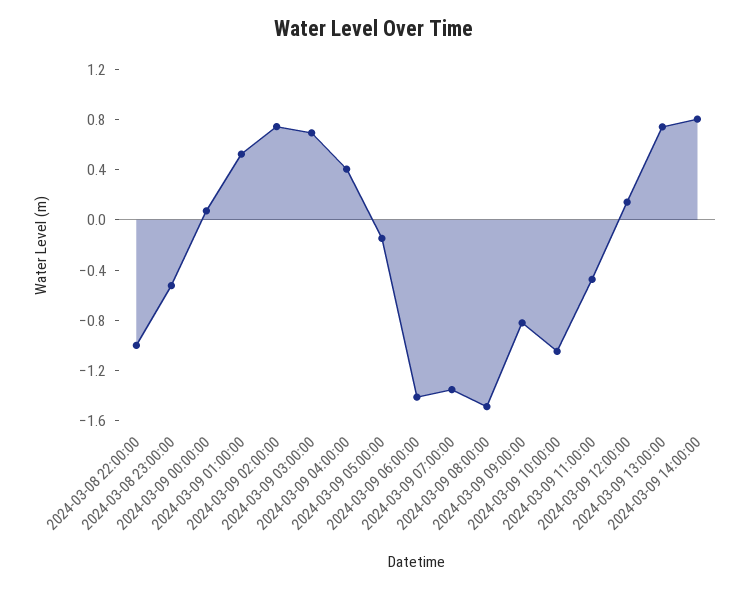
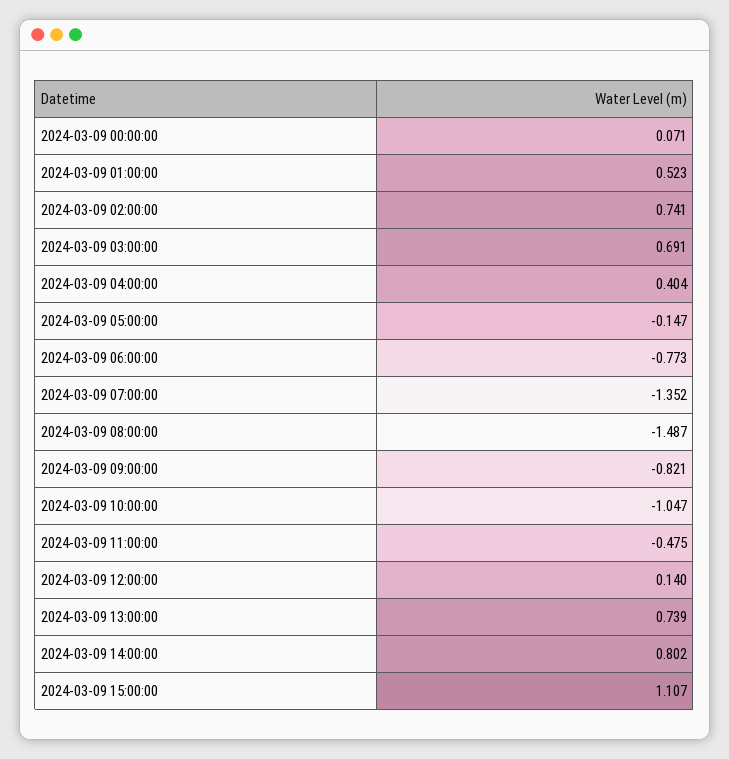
2024-03-08 22:00:00: -1 -> none
2024-03-08 23:00:00: -0.5 -> none
2024-03-09 06:00:00: -1.4 -> -0.773
2024-03-09 15:00:00: none -> 1.107

